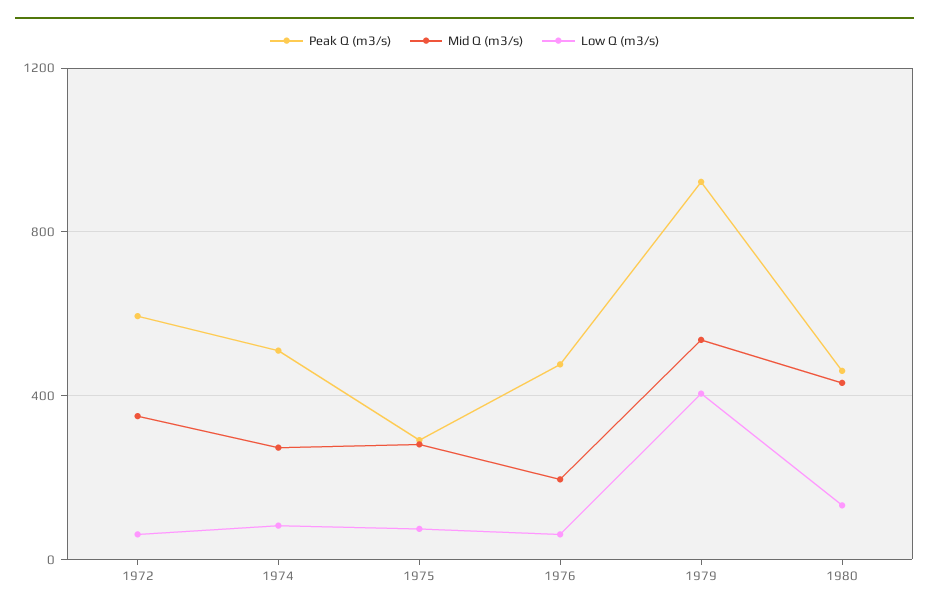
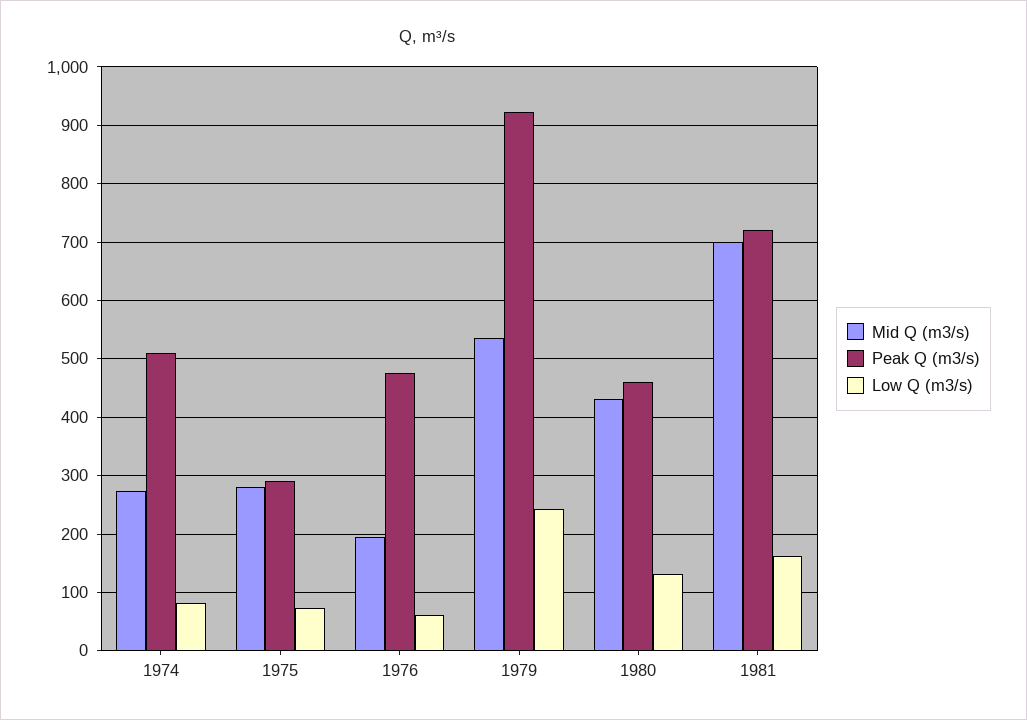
Peak Q (m3/s), 1972: 600 -> none
Mid Q (m3/s), 1972: 350 -> none
Low Q (m3/s), 1972: 50 -> none
Low Q (m3/s), 1979: 400 -> 240
Mid Q (m3/s), 1981: none -> 700
Peak Q (m3/s), 1981: none -> 720
Low Q (m3/s), 1981: none -> 160

